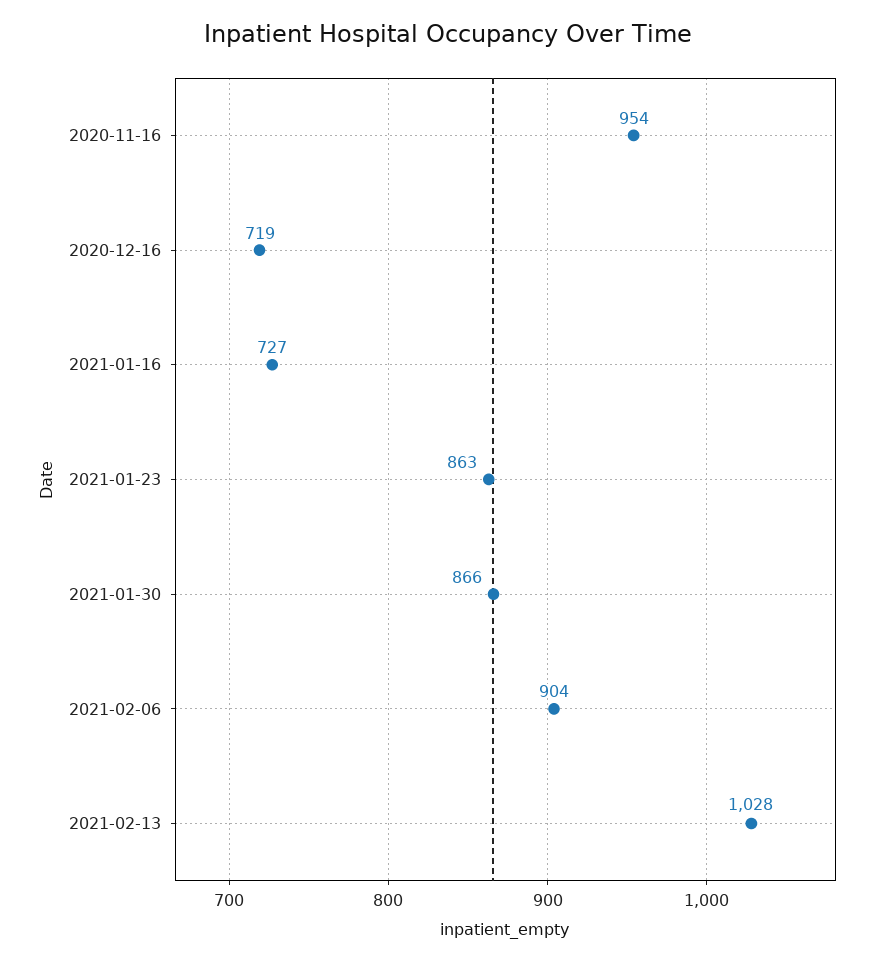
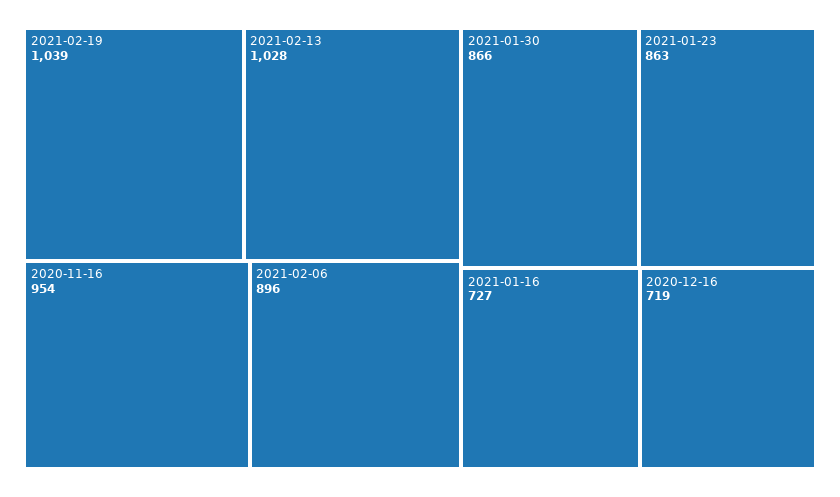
2021-02-06: 904 -> 896
2021-02-19: none -> 1039

